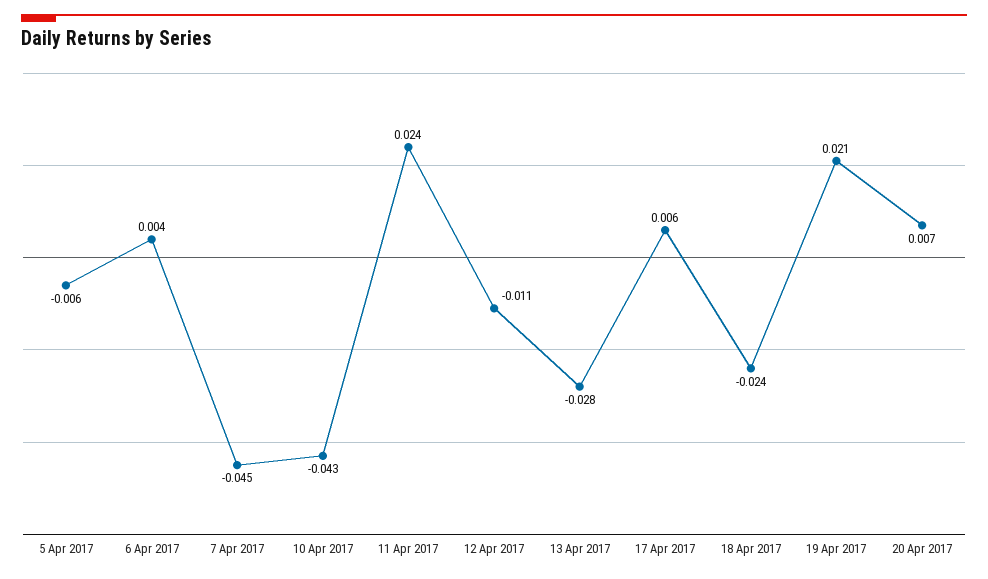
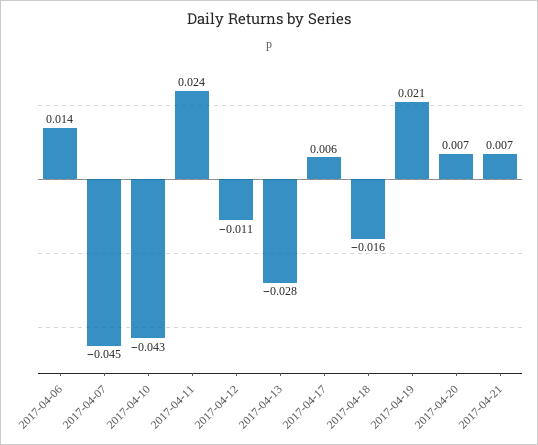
5 Apr 2017: -0.006 -> none
6 Apr 2017: 0.004 -> 0.014
18 Apr 2017: -0.024 -> -0.016
2017-04-21: none -> 0.007

